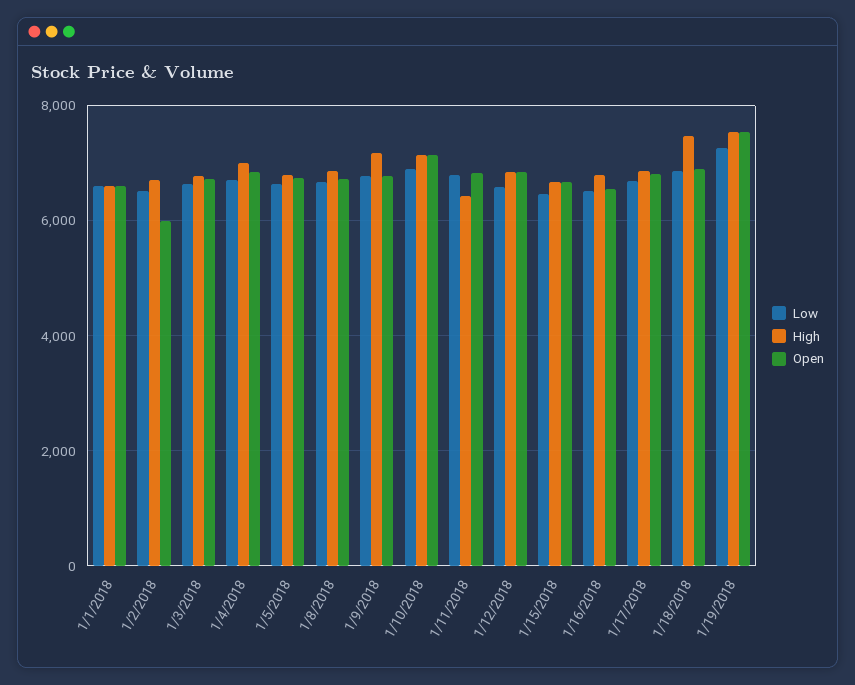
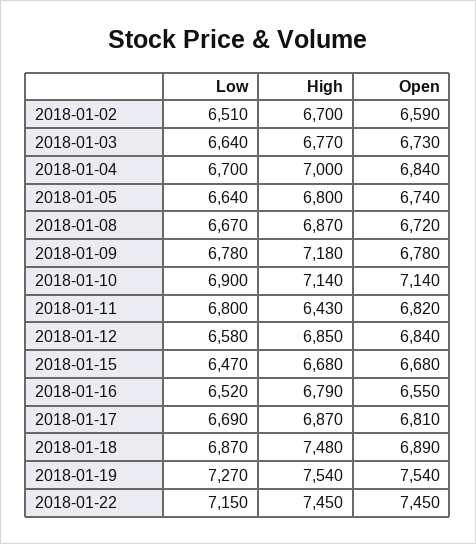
Low, 1/1/2018: 6600 -> none
High, 1/1/2018: 6600 -> none
Open, 1/1/2018: 6600 -> none
Open, 1/2/2018: 6000 -> 6590
Low, 2018-01-22: none -> 7150
High, 2018-01-22: none -> 7450
Open, 2018-01-22: none -> 7450

